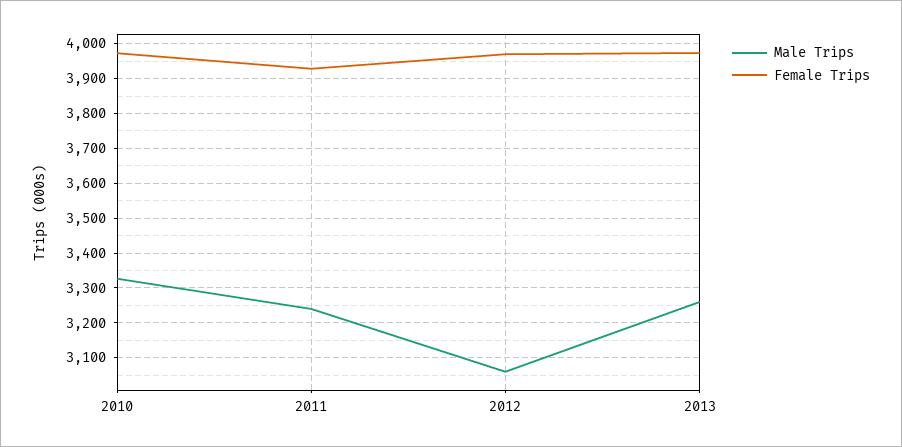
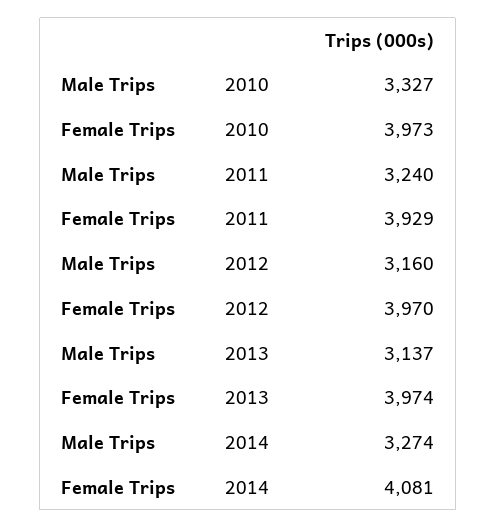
Male Trips, 2012: 3060 -> 3160
Male Trips, 2013: 3260 -> 3137
Male Trips, 2014: none -> 3274
Female Trips, 2014: none -> 4081

